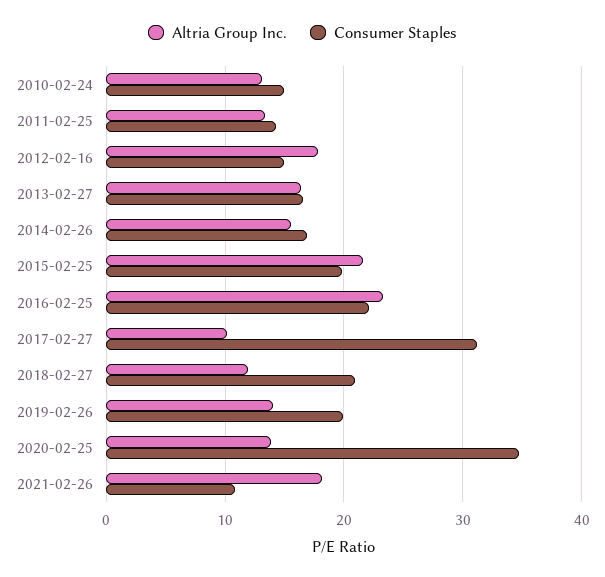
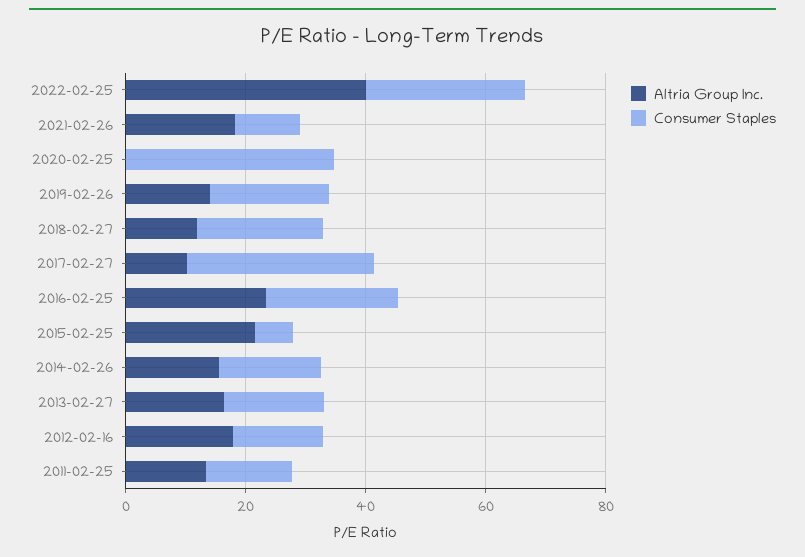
Altria Group Inc., 2010-02-24: 13 -> none
Consumer Staples, 2010-02-24: 15 -> none
Consumer Staples, 2015-02-25: 20 -> 5
Altria Group Inc., 2020-02-25: 14 -> 0
Altria Group Inc., 2022-02-25: none -> 40
Consumer Staples, 2022-02-25: none -> 25

